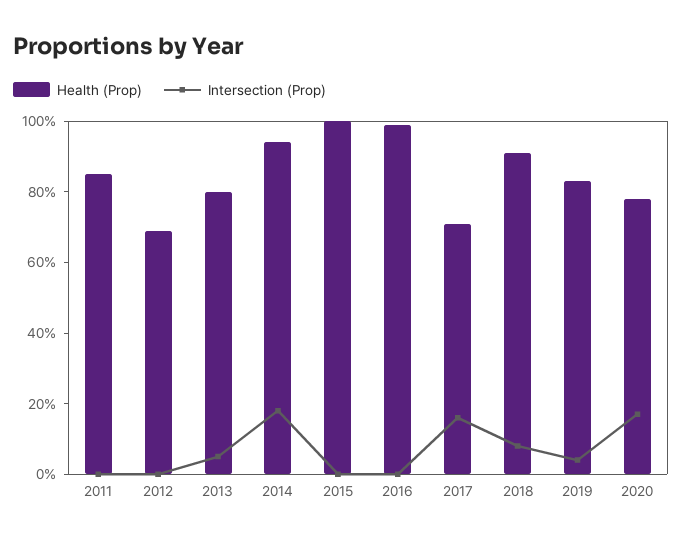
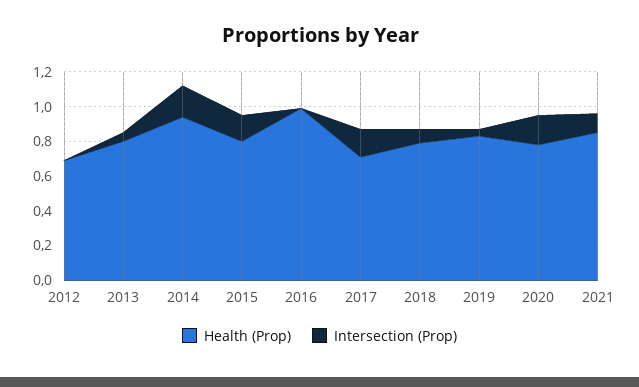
Health (Prop), 2011: 0.85 -> none
Intersection (Prop), 2011: 0 -> none
Health (Prop), 2015: 1 -> 0.8
Intersection (Prop), 2015: 0 -> 0.15
Health (Prop), 2018: 0.9 -> 0.8
Health (Prop), 2021: none -> 0.85
Intersection (Prop), 2021: none -> 0.1

